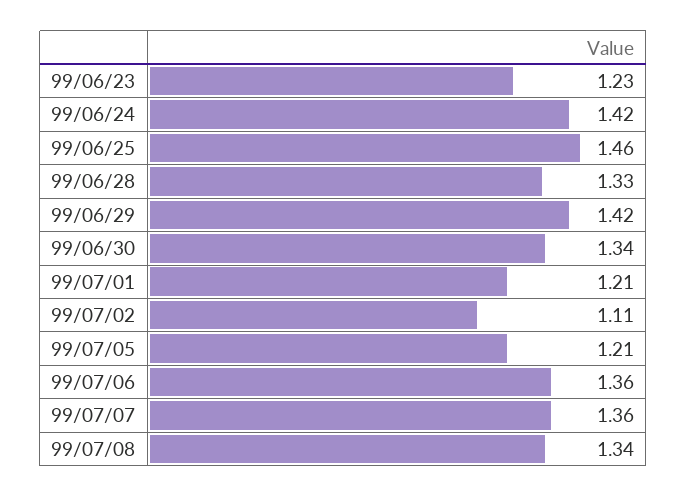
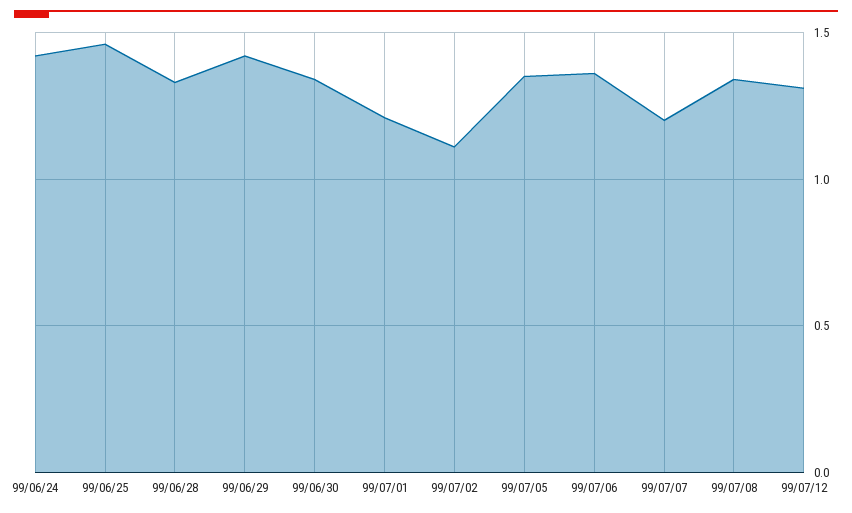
99/06/23: 1.23 -> none
99/07/05: 1.21 -> 1.35
99/07/07: 1.36 -> 1.2
99/07/12: none -> 1.3

